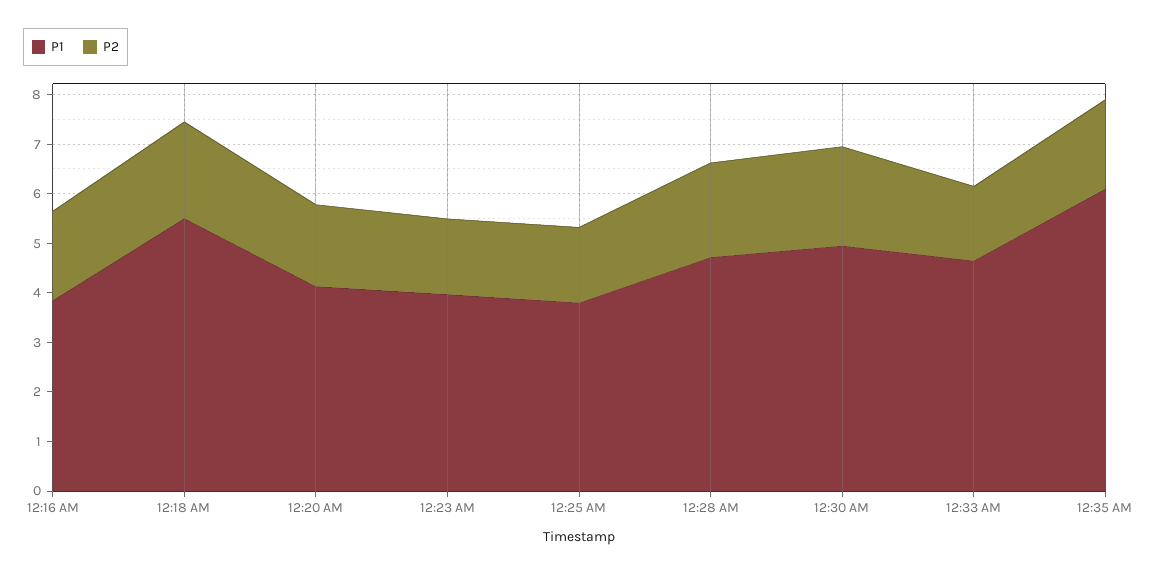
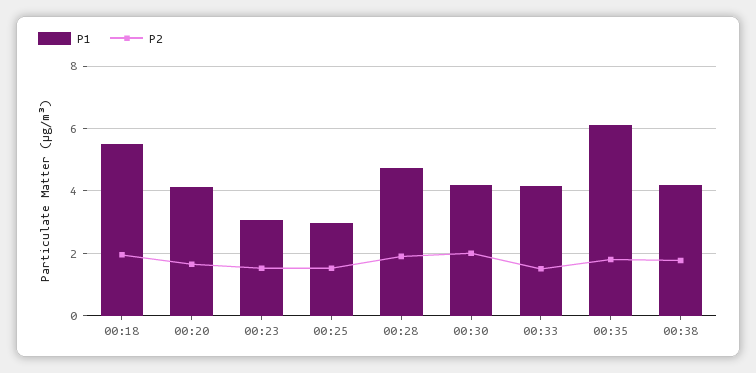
P1, 12:16 AM: 3.8 -> none
P2, 12:16 AM: 1.8 -> none
P1, 12:23 AM: 4 -> 3
P1, 12:25 AM: 3.8 -> 3
P1, 12:30 AM: 5 -> 4.2
P1, 12:33 AM: 4.6 -> 4.2
P1, 00:38: none -> 4.2
P2, 00:38: none -> 1.8

